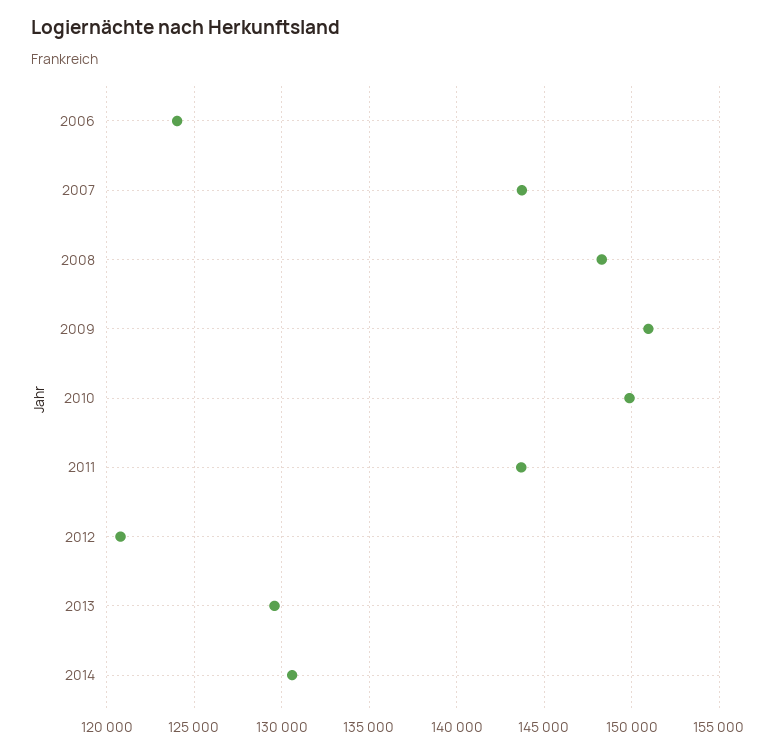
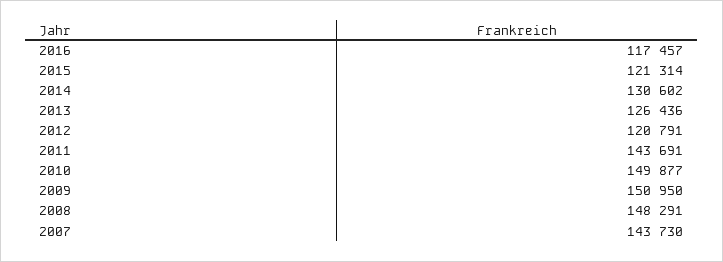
2006: 124000 -> none
2013: 129500 -> 126436
2016: none -> 117457
2015: none -> 121314

